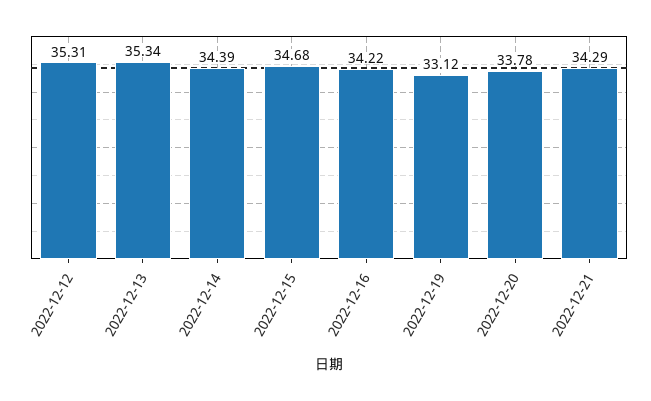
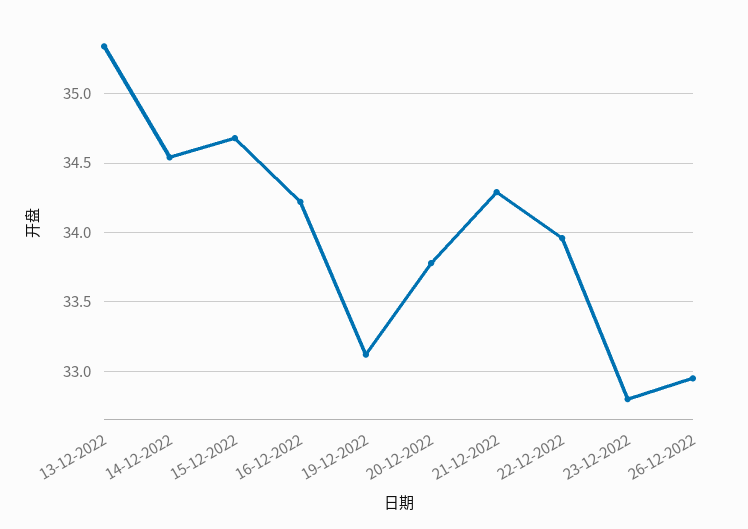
2022-12-12: 35.31 -> none
2022-12-14: 34.39 -> 34.55
22-12-2022: none -> 33.95
23-12-2022: none -> 32.8
26-12-2022: none -> 32.95

